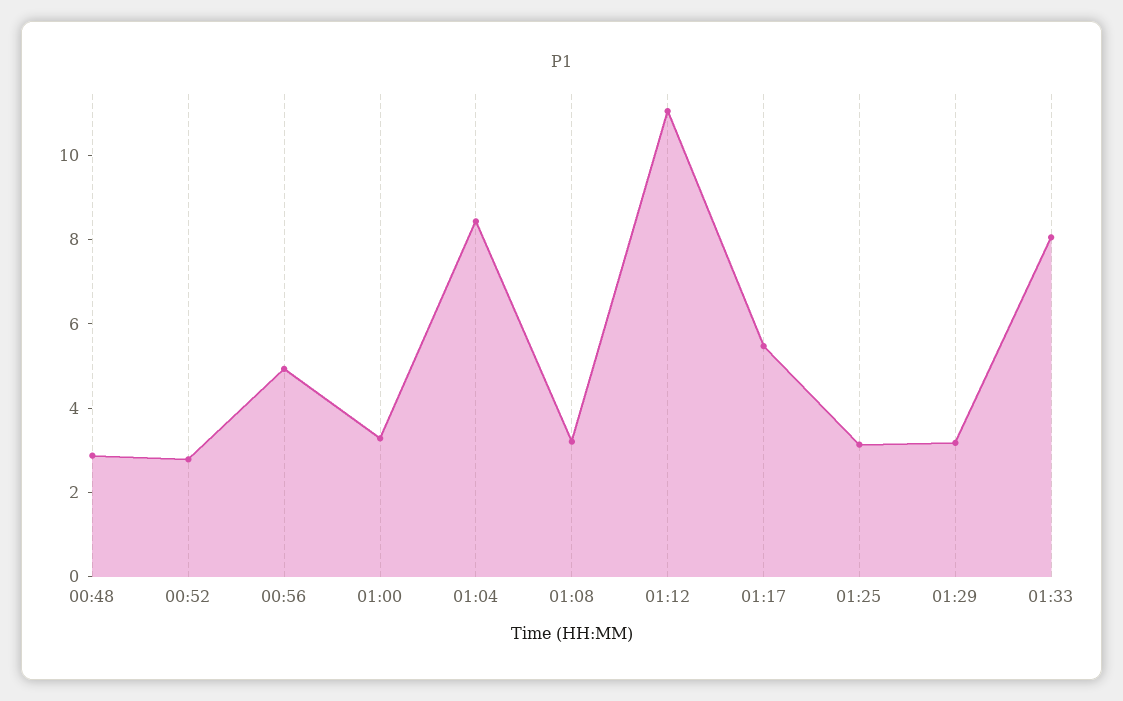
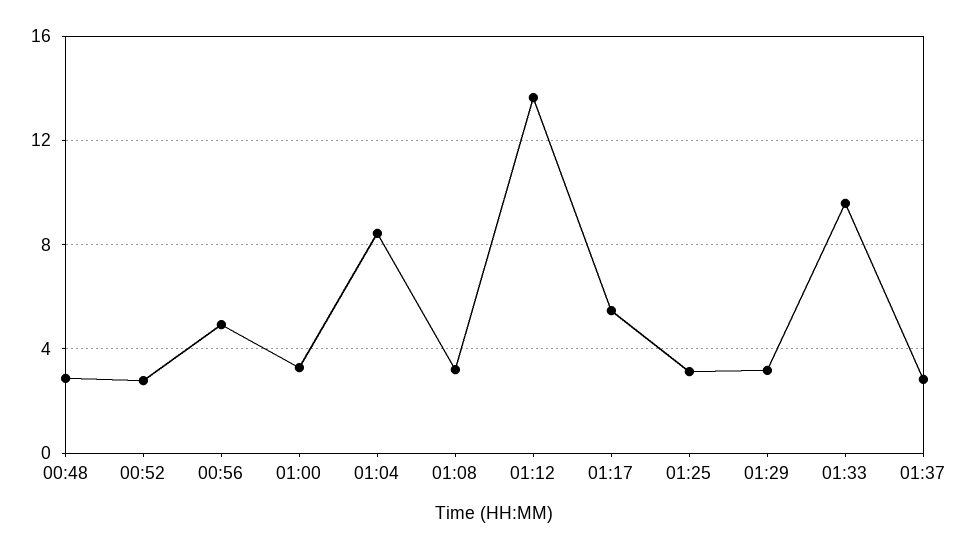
01:12: 11 -> 13.5
01:33: 8 -> 9.5
01:37: none -> 3

